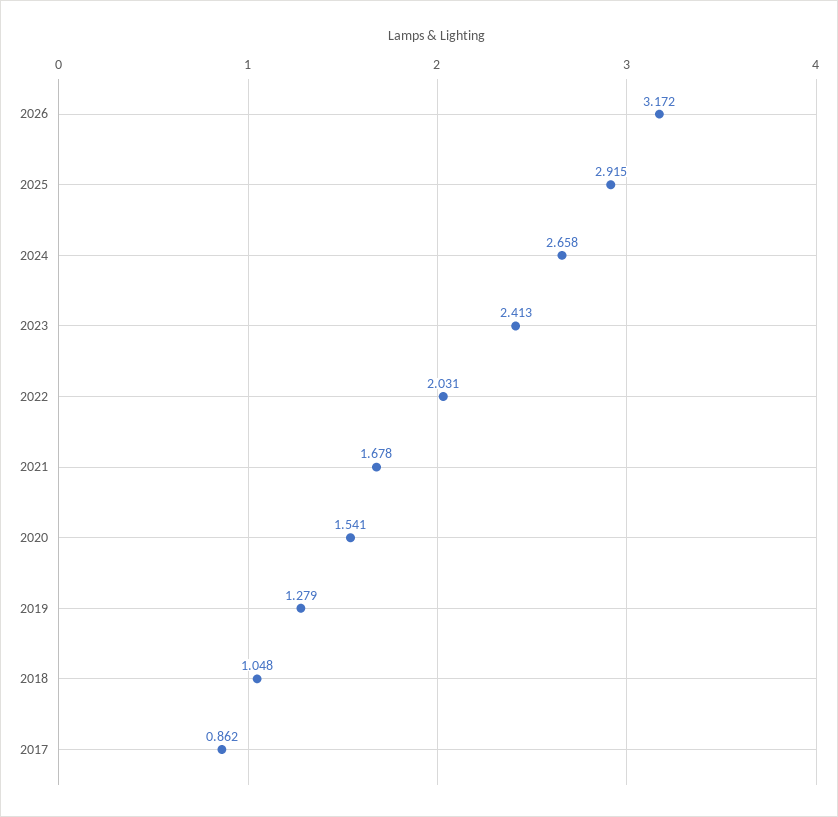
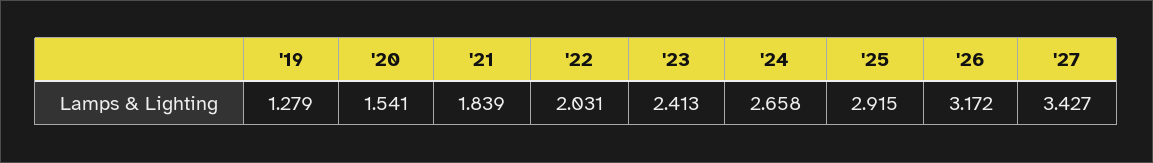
2021: 1.678 -> 1.839
2018: 1.048 -> none
2017: 0.862 -> none
'27: none -> 3.427

